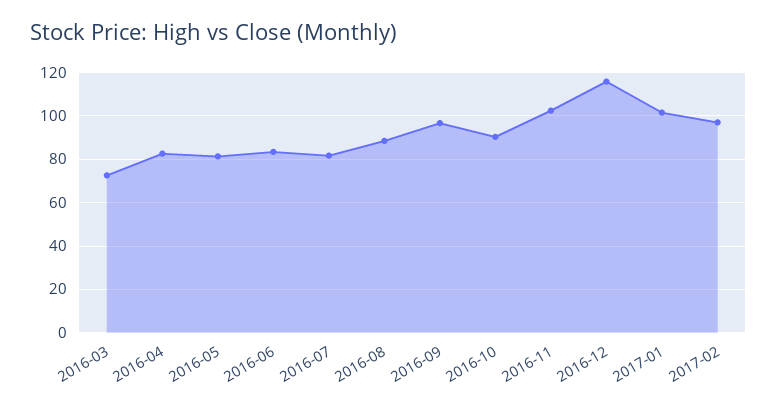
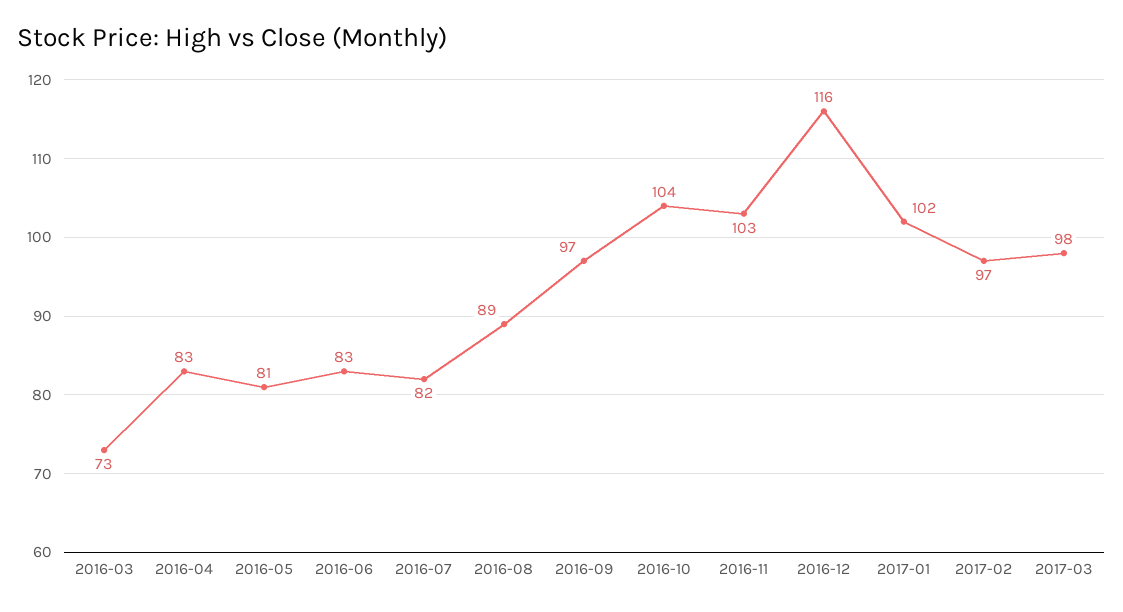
2016-10: 90 -> 104
2017-03: none -> 98

